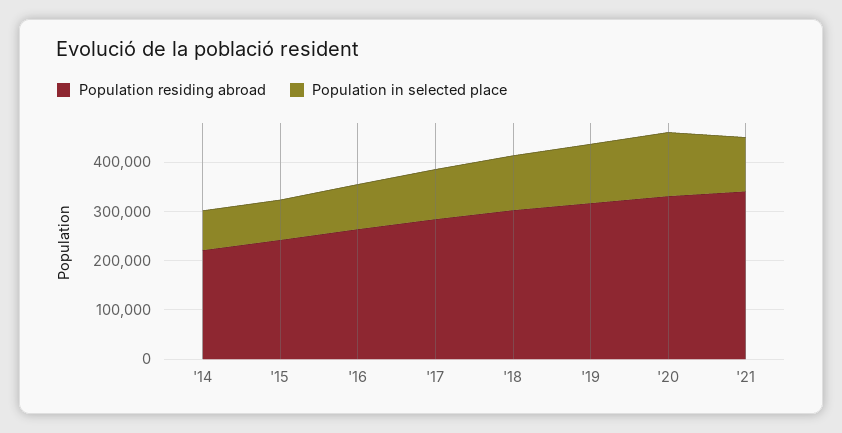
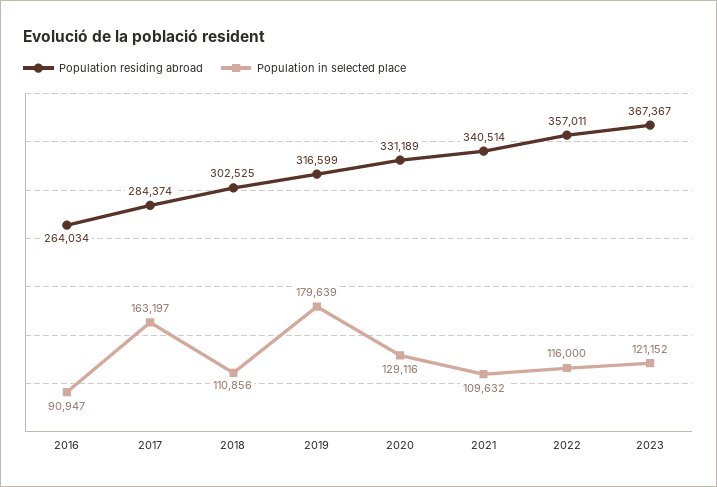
Population residing abroad, '14: 220000 -> none
Population in selected place, '14: 80000 -> none
Population residing abroad, '15: 240000 -> none
Population in selected place, '15: 80000 -> none
Population in selected place, '17: 100000 -> 163197
Population in selected place, '19: 120000 -> 179639
Population residing abroad, 2022: none -> 357011
Population in selected place, 2022: none -> 116000
Population residing abroad, 2023: none -> 367367
Population in selected place, 2023: none -> 121152

